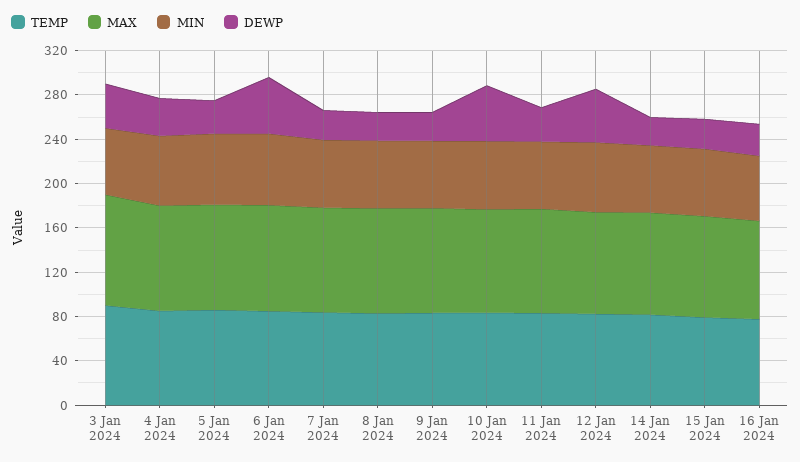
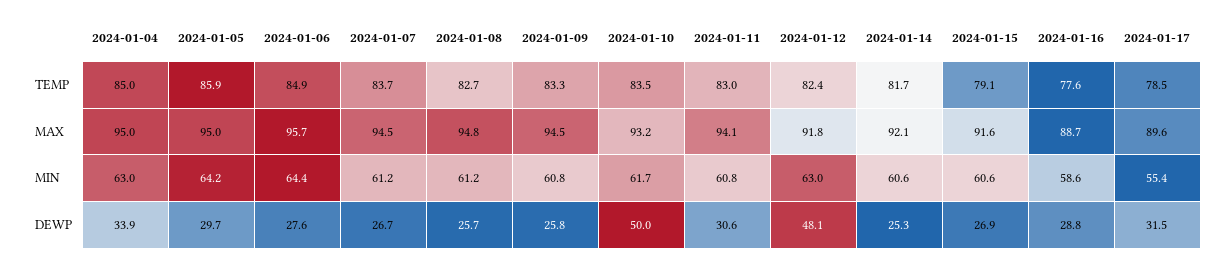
TEMP, 3 Jan 2024: 90 -> none
MAX, 3 Jan 2024: 100 -> none
MIN, 3 Jan 2024: 60 -> none
DEWP, 3 Jan 2024: 40 -> none
DEWP, 6 Jan 2024: 50 -> 27.6
TEMP, 2024-01-17: none -> 78.5
MAX, 2024-01-17: none -> 89.6
MIN, 2024-01-17: none -> 55.4
DEWP, 2024-01-17: none -> 31.5

